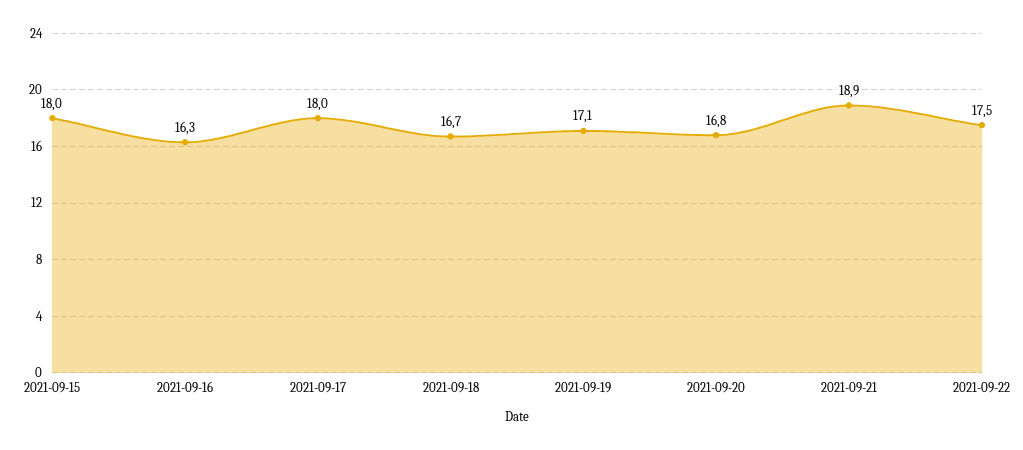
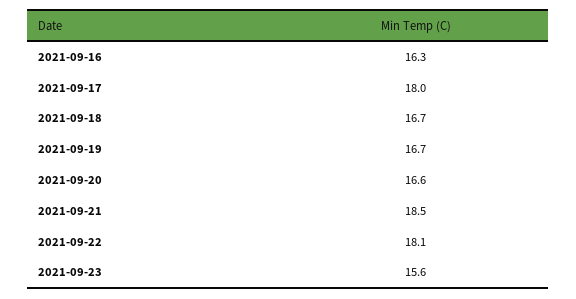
2021-09-15: 18 -> none
2021-09-19: 17.1 -> 16.7
2021-09-20: 16.8 -> 16.6
2021-09-21: 18.9 -> 18.5
2021-09-22: 17.5 -> 18.1
2021-09-23: none -> 15.6

